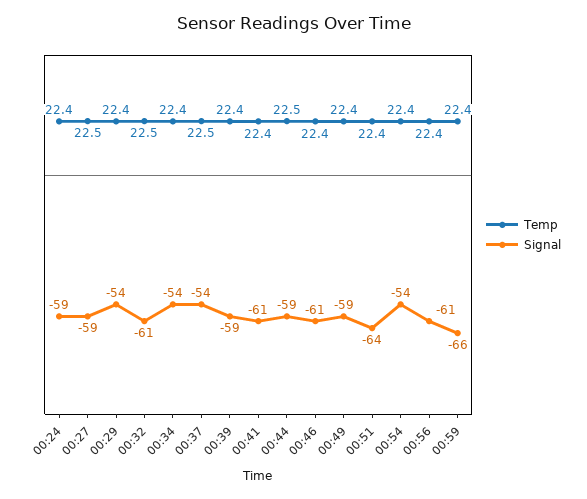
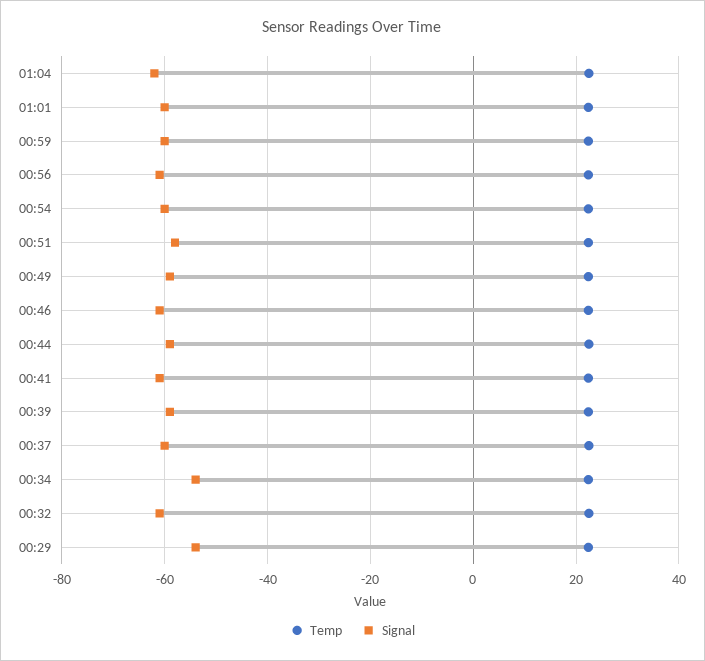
Temp, 00:24: 22.4 -> none
Signal, 00:24: -59 -> none
Temp, 00:27: 22.5 -> none
Signal, 00:27: -59 -> none
Signal, 00:37: -54 -> -60
Signal, 00:51: -64 -> -58
Signal, 00:54: -54 -> -60
Signal, 00:59: -66 -> -60
Temp, 01:04: none -> 22
Signal, 01:04: none -> -62
Temp, 01:01: none -> 22
Signal, 01:01: none -> -60

